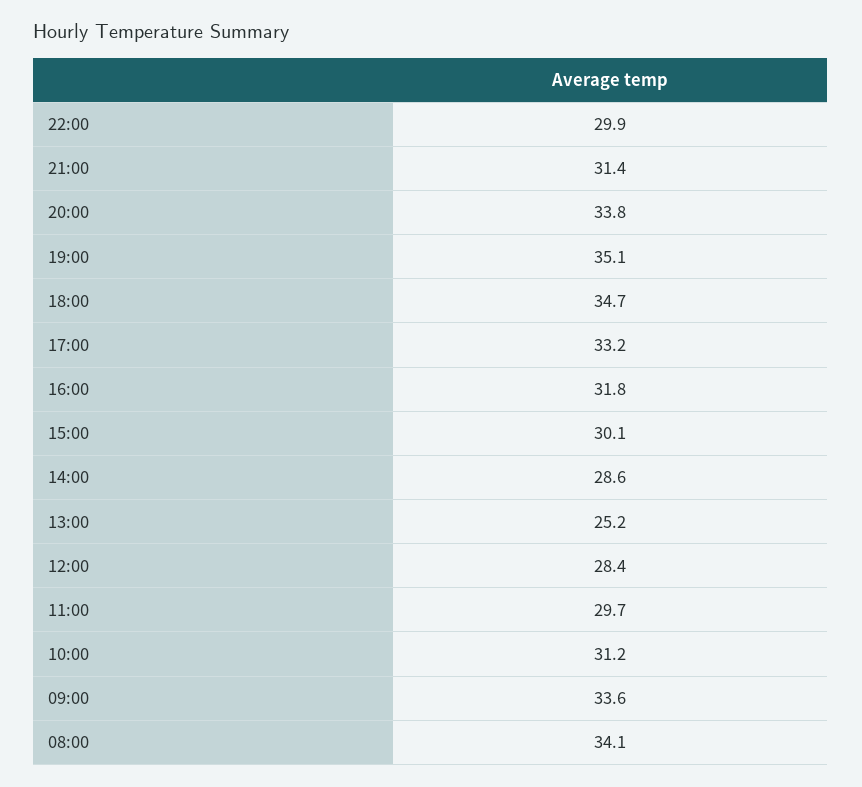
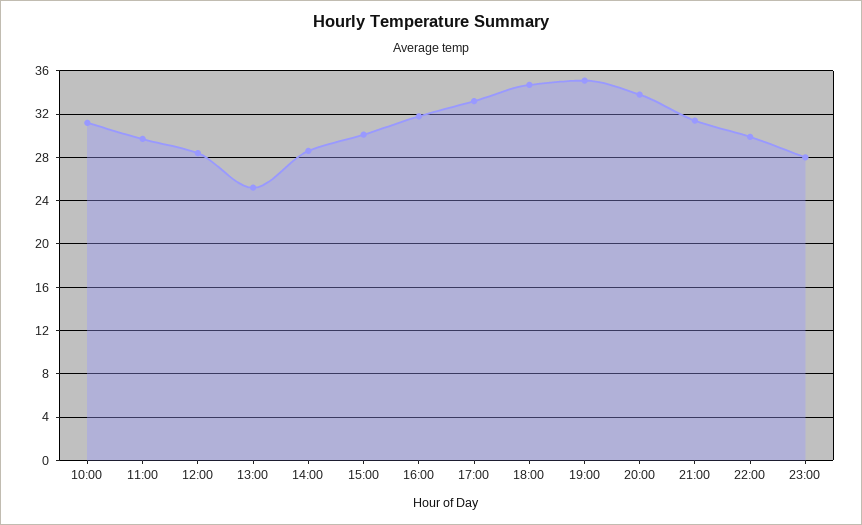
09:00: 33.6 -> none
08:00: 34.1 -> none
23:00: none -> 28

